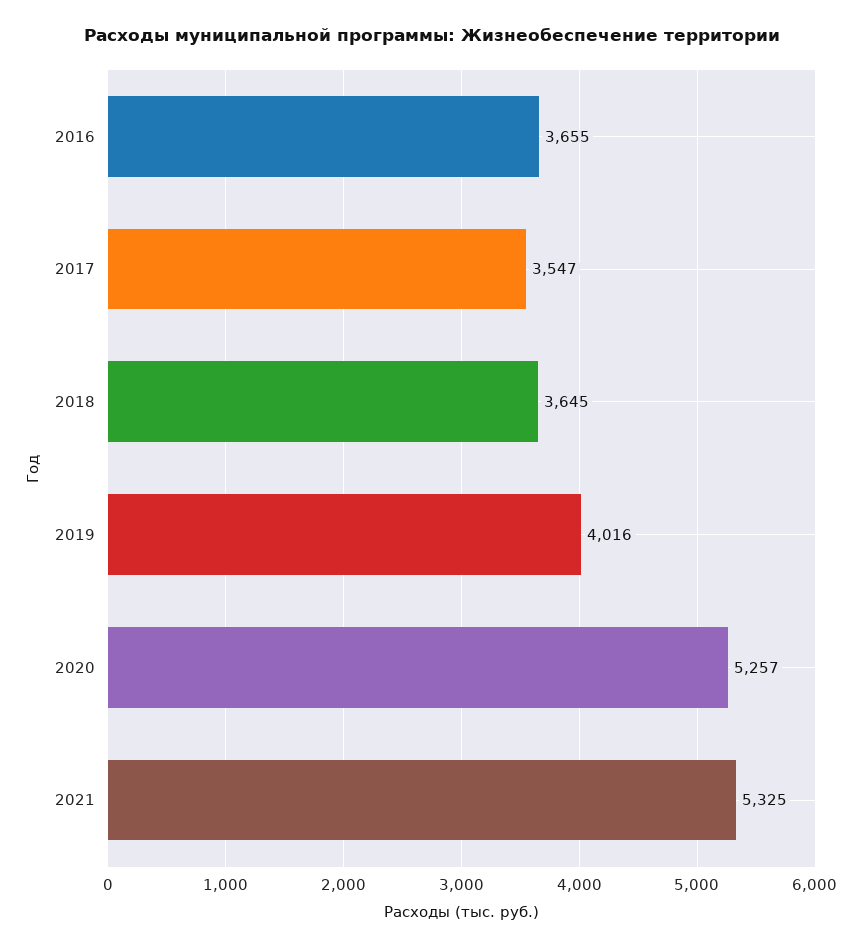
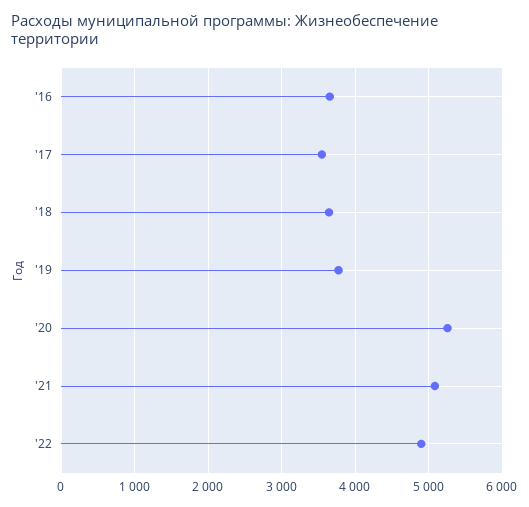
2019: 4016 -> 3800
2021: 5325 -> 5100
'22: none -> 4900

